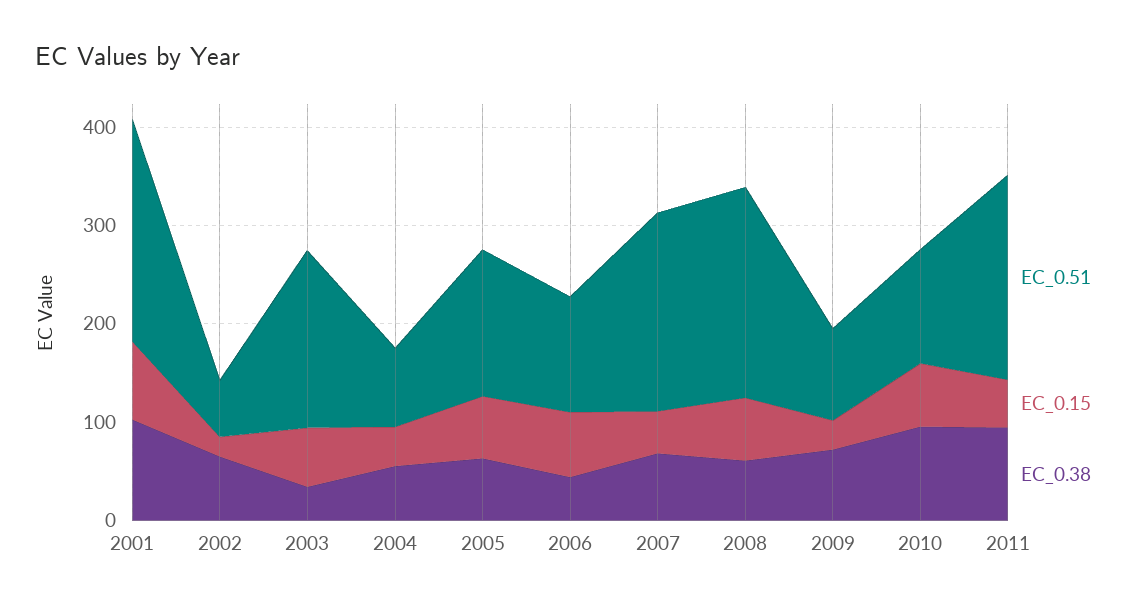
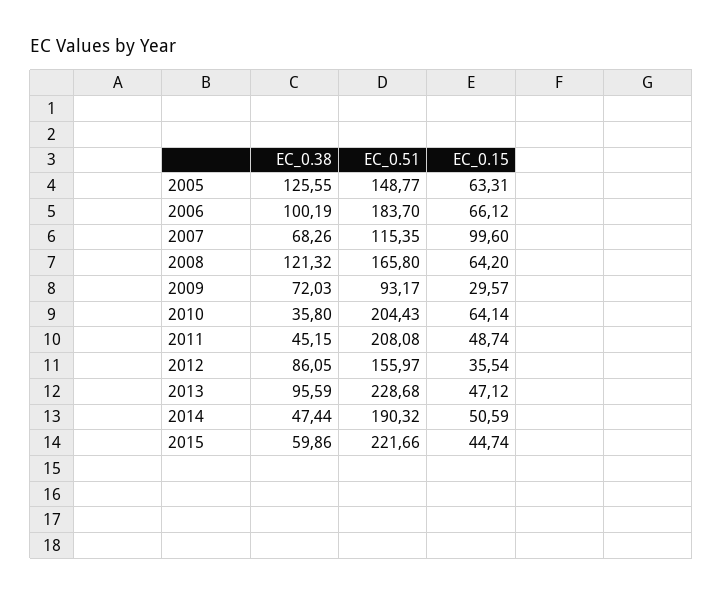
EC_0.51, 2001: 220 -> none
EC_0.15, 2001: 80 -> none
EC_0.38, 2001: 100 -> none
EC_0.51, 2002: 60 -> none
EC_0.15, 2002: 20 -> none
EC_0.38, 2002: 60 -> none
EC_0.51, 2003: 180 -> none
EC_0.15, 2003: 60 -> none
EC_0.38, 2003: 40 -> none
EC_0.51, 2004: 80 -> none
EC_0.15, 2004: 40 -> none
EC_0.38, 2004: 60 -> none
EC_0.38, 2005: 60 -> 125.55
EC_0.51, 2006: 120 -> 183.7
EC_0.38, 2006: 40 -> 100.19
EC_0.51, 2007: 200 -> 115.35
EC_0.15, 2007: 40 -> 99.6
EC_0.51, 2008: 220 -> 165.8
EC_0.38, 2008: 60 -> 121.32
EC_0.51, 2010: 120 -> 204.43
EC_0.38, 2010: 100 -> 35.8
EC_0.38, 2011: 100 -> 45.15
EC_0.38, 2012: none -> 86.05
EC_0.51, 2012: none -> 155.97
EC_0.15, 2012: none -> 35.54
EC_0.38, 2013: none -> 95.59
EC_0.51, 2013: none -> 228.68
EC_0.15, 2013: none -> 47.12
EC_0.38, 2014: none -> 47.44
EC_0.51, 2014: none -> 190.32
EC_0.15, 2014: none -> 50.59
EC_0.38, 2015: none -> 59.86
EC_0.51, 2015: none -> 221.66
EC_0.15, 2015: none -> 44.74

